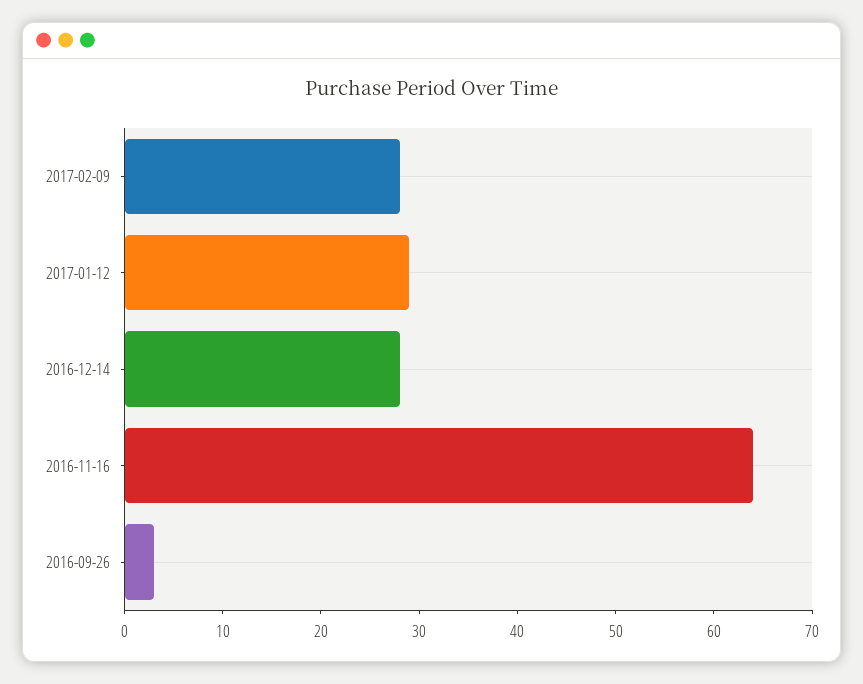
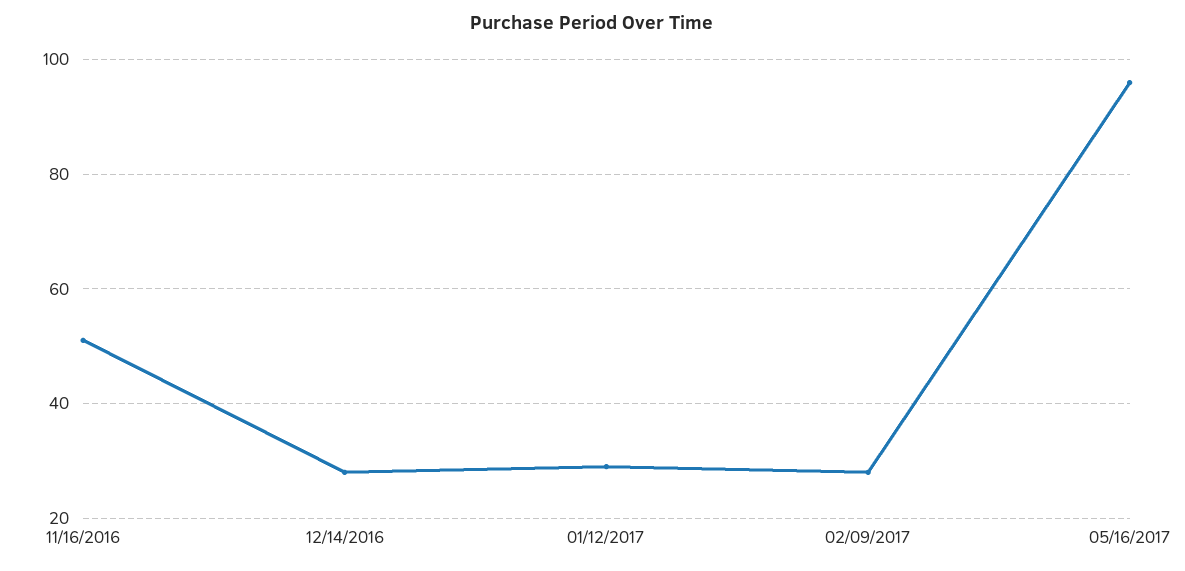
2016-11-16: 64 -> 50
2016-09-26: 3 -> none
05/16/2017: none -> 95

